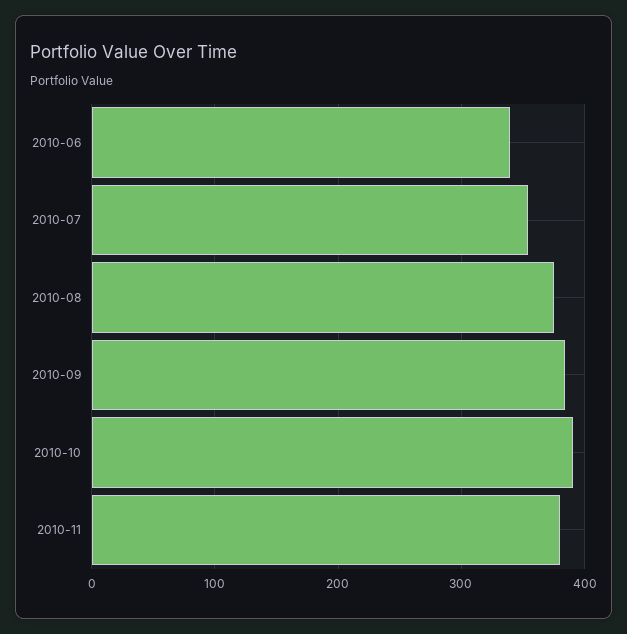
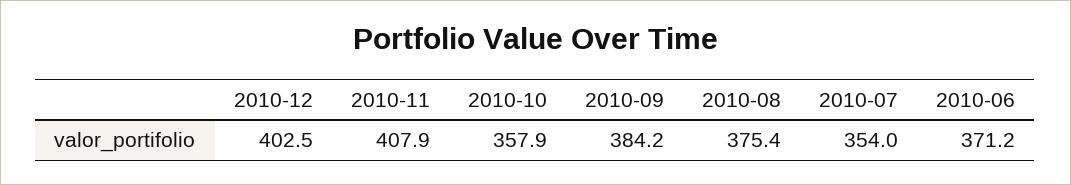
2010-06: 340 -> 371.2
2010-10: 390 -> 357.9
2010-11: 380 -> 407.9
2010-12: none -> 402.5

